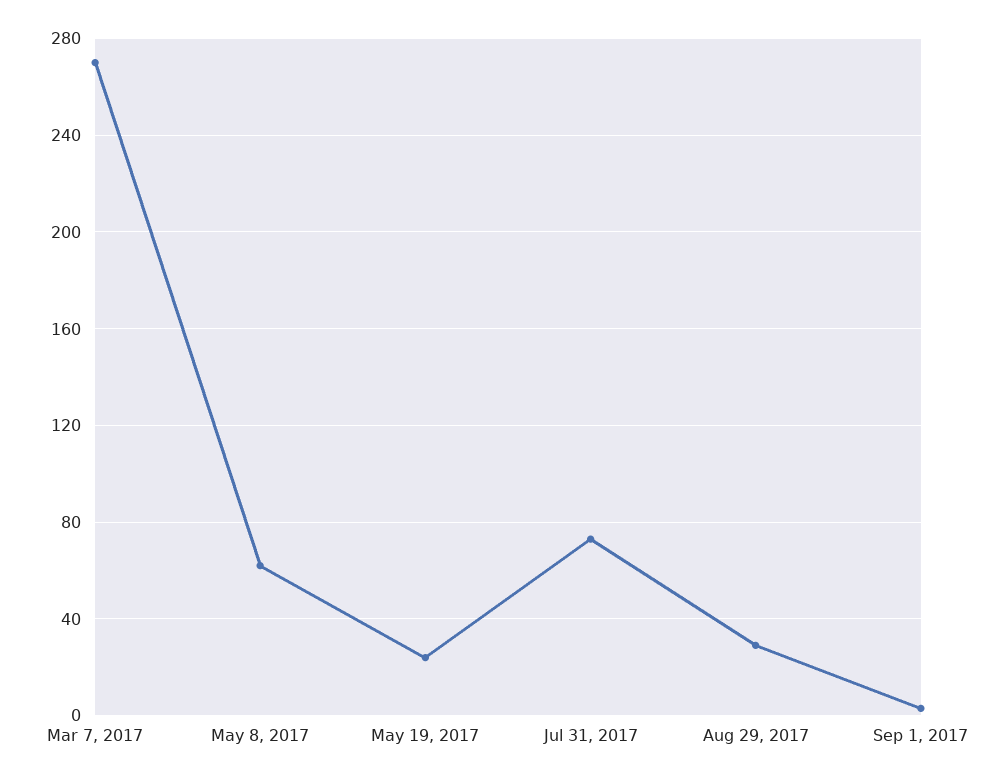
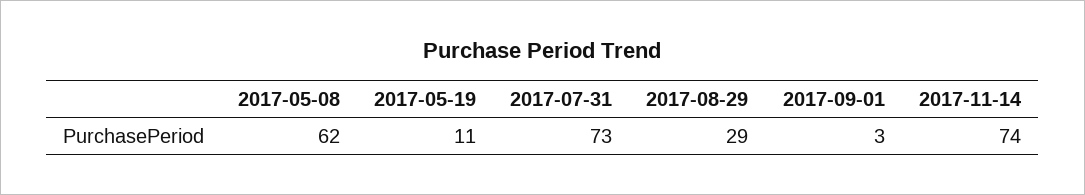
Mar 7, 2017: 270 -> none
May 19, 2017: 25 -> 11
2017-11-14: none -> 74

